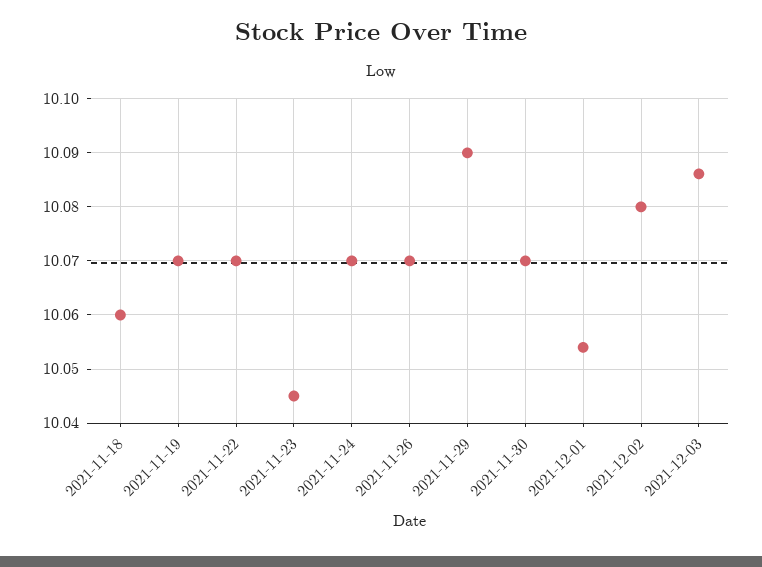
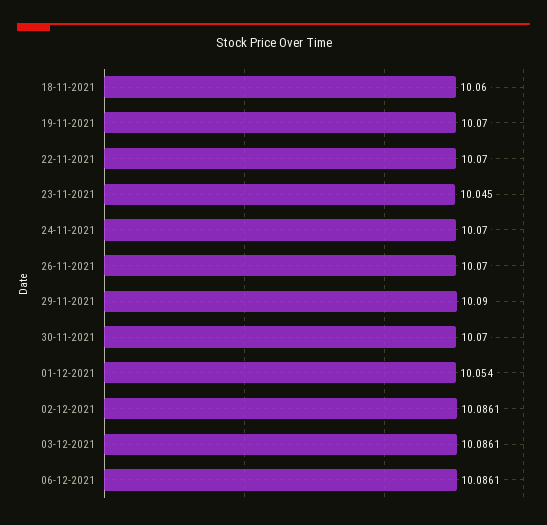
2021-12-02: 10.08 -> 10.0861
06-12-2021: none -> 10.0861

